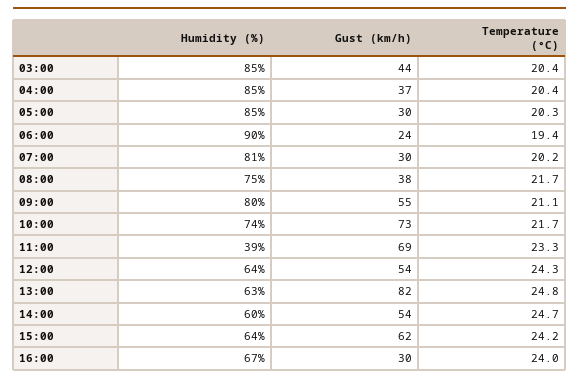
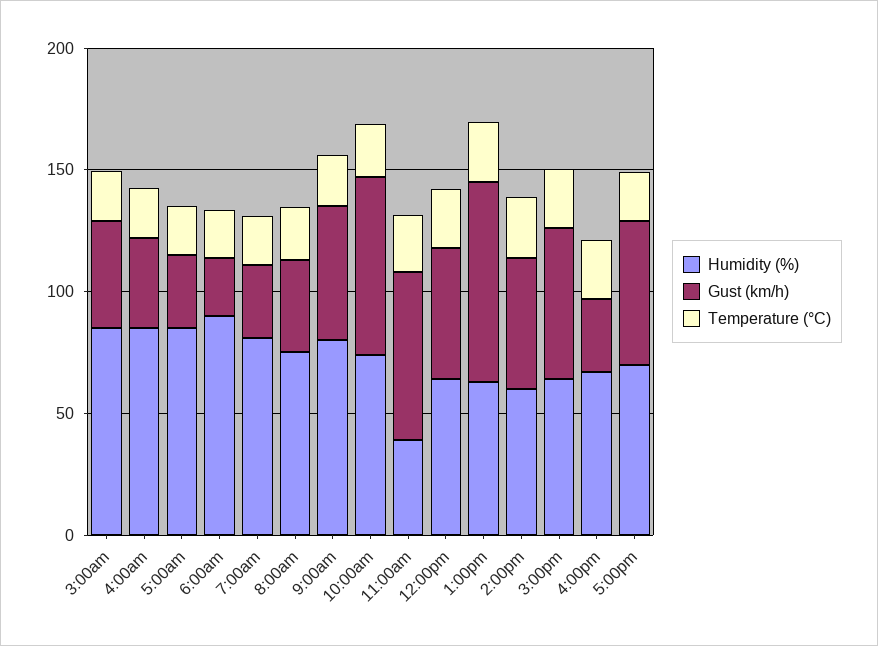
Humidity (%), 5:00pm: none -> 70
Gust (km/h), 5:00pm: none -> 60
Temperature (°C), 5:00pm: none -> 20

